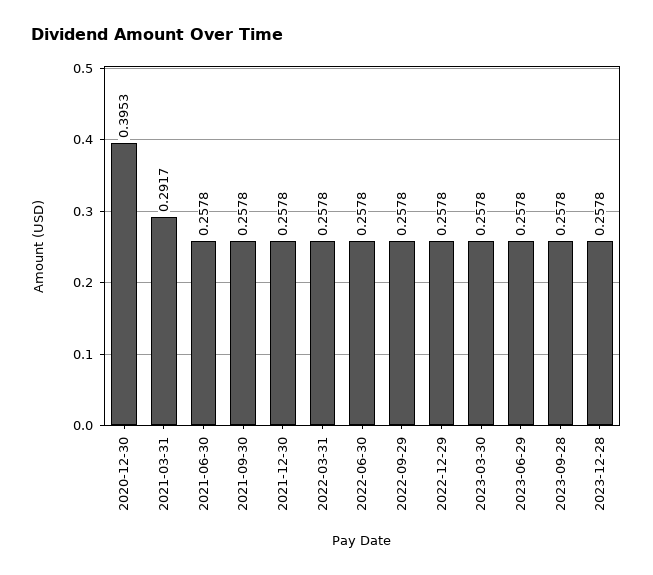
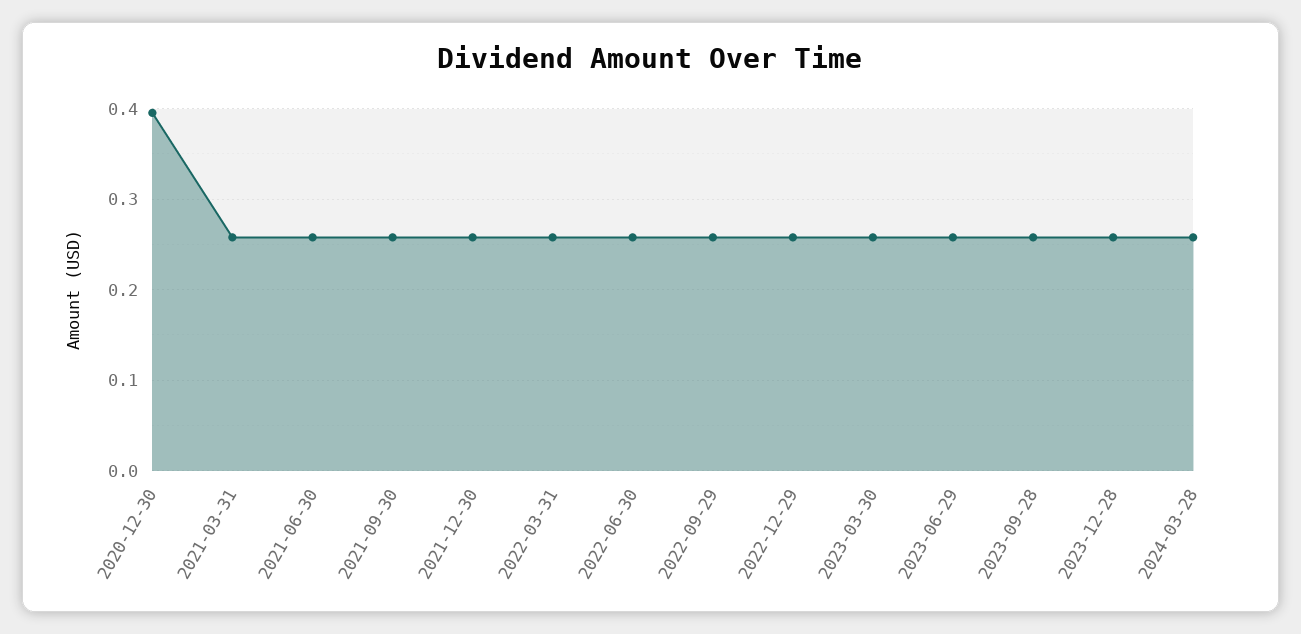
2021-03-31: 0.2917 -> 0.26
2024-03-28: none -> 0.26

